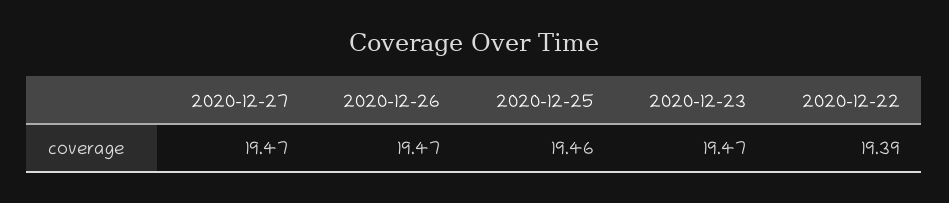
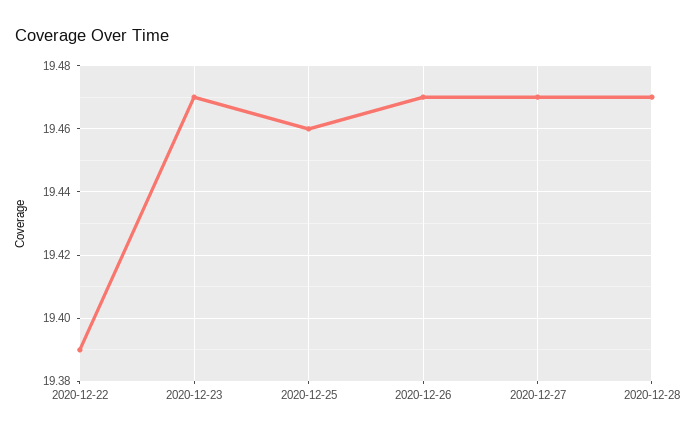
2020-12-28: none -> 19.47

